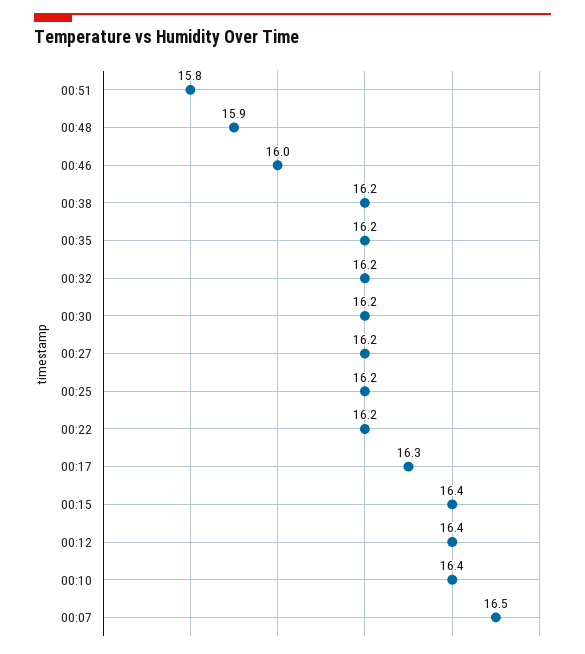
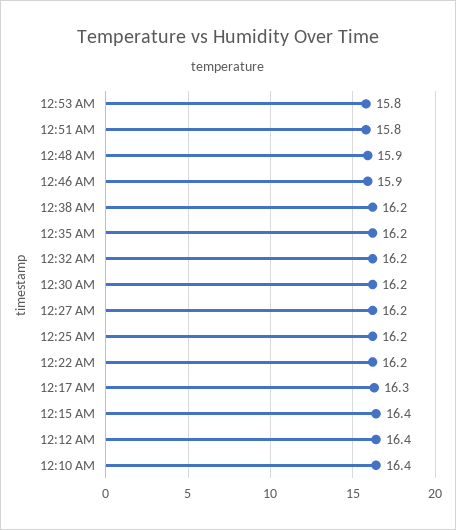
00:46: 16 -> 15.9
00:07: 16.5 -> none
12:53 AM: none -> 15.8

